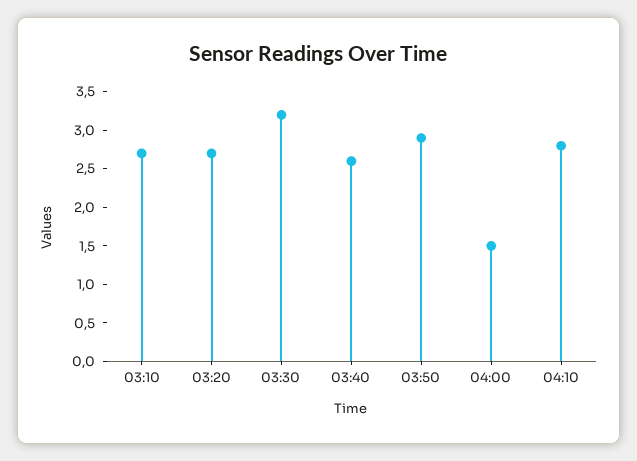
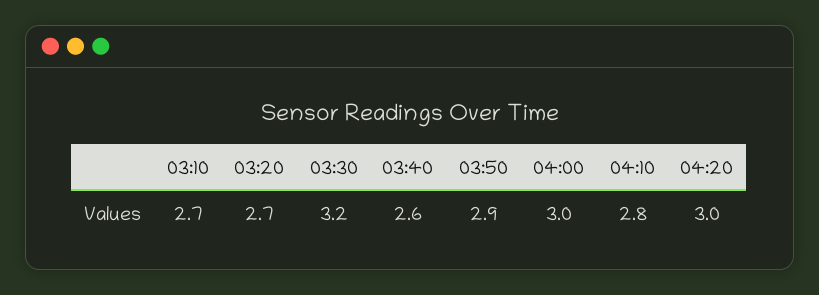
04:00: 1.5 -> 3
04:20: none -> 3

